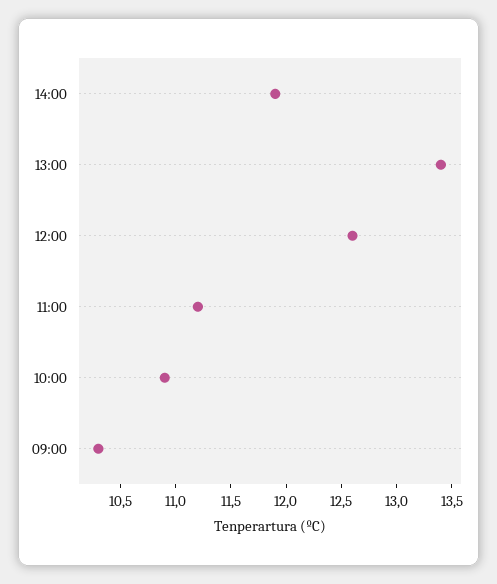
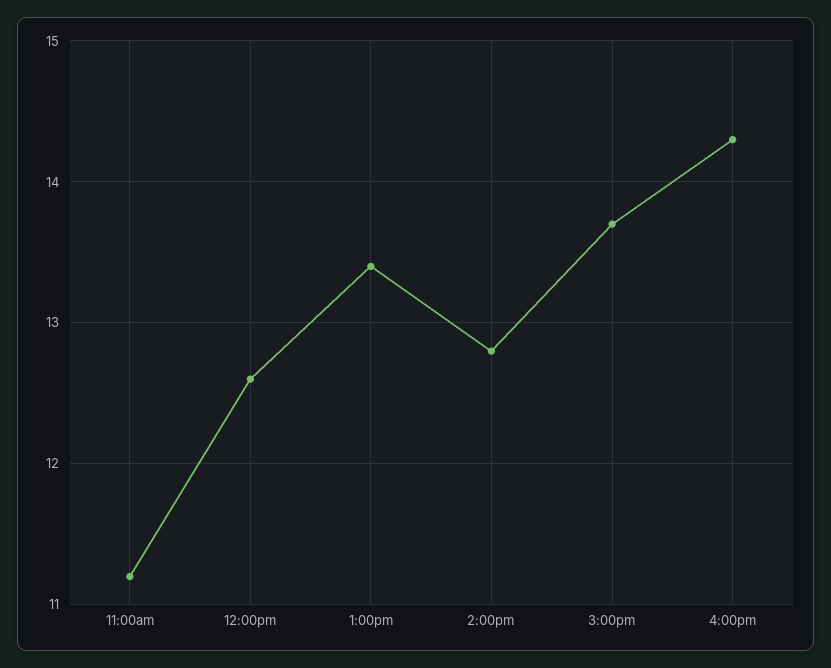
14:00: 11.9 -> 12.8
10:00: 10.9 -> none
09:00: 10.3 -> none
3:00pm: none -> 13.7
4:00pm: none -> 14.3

